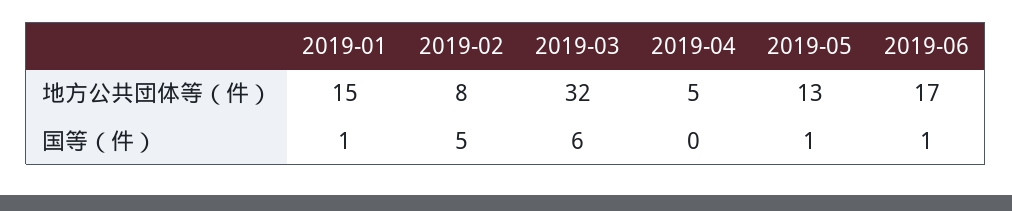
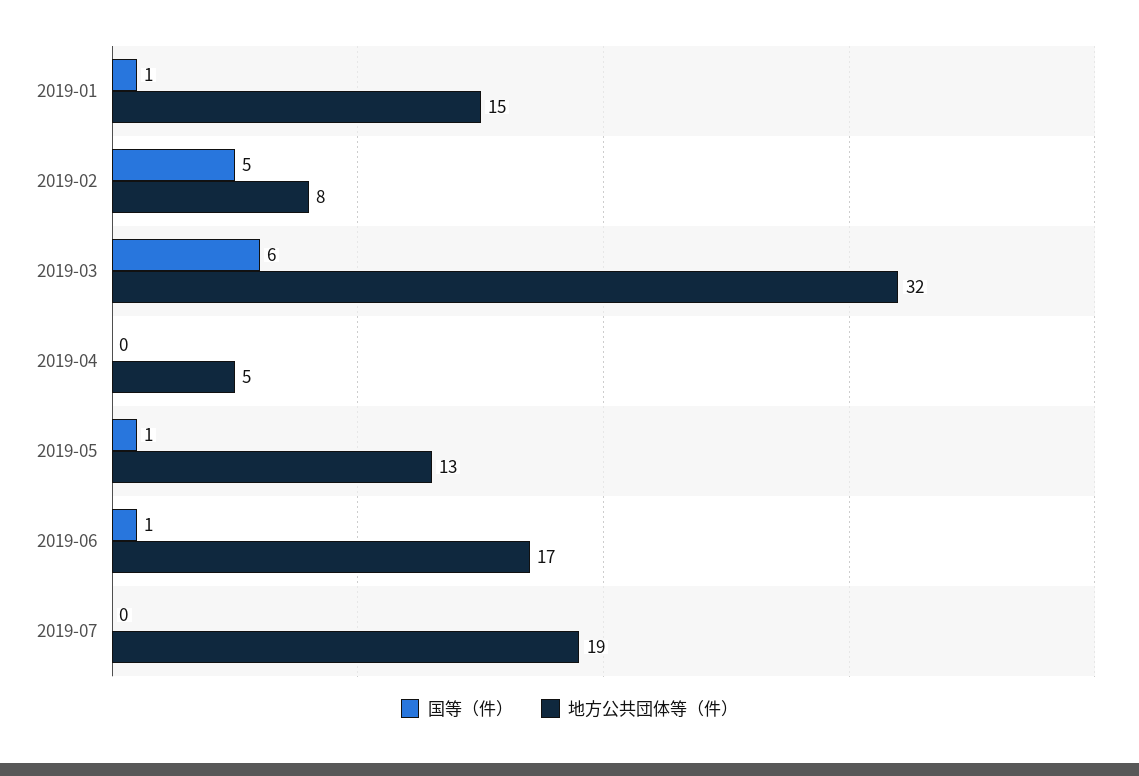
国等（件）, 2019-07: none -> 0
地方公共団体等（件）, 2019-07: none -> 19

